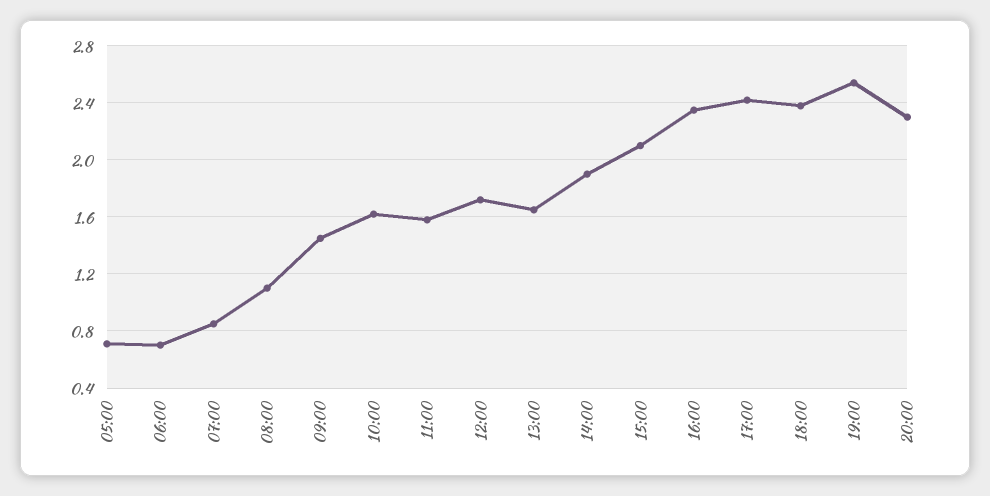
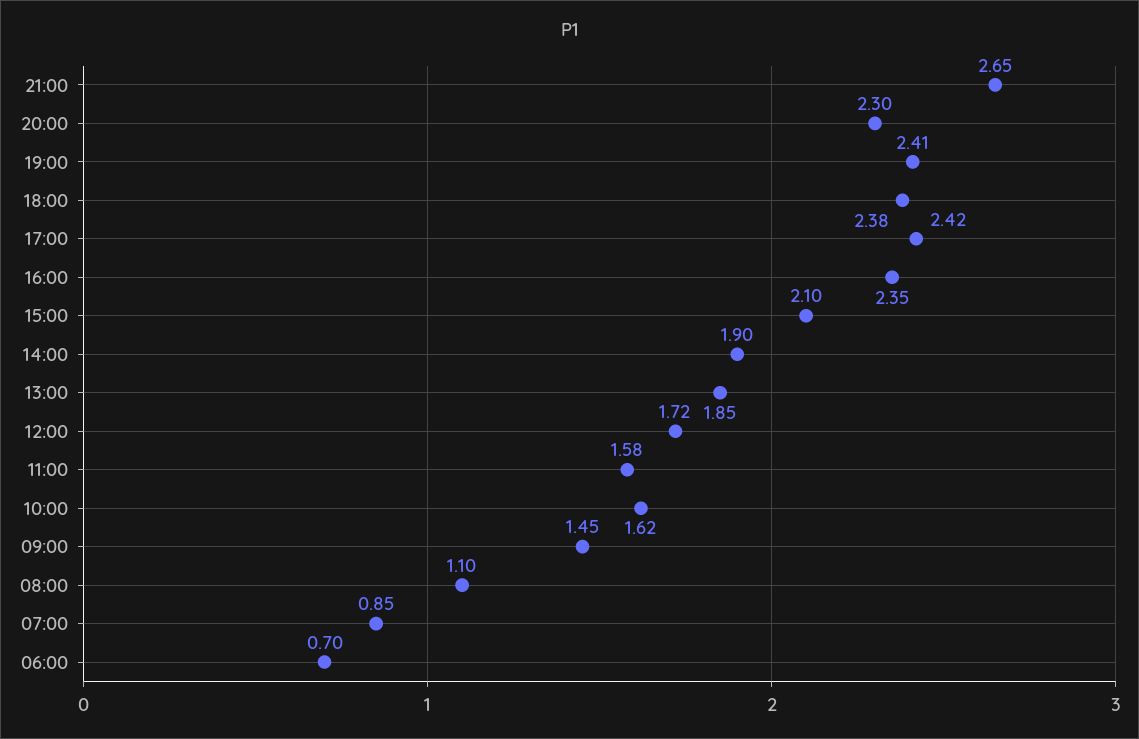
05:00: 0.7 -> none
13:00: 1.65 -> 1.85
19:00: 2.55 -> 2.41
21:00: none -> 2.65

